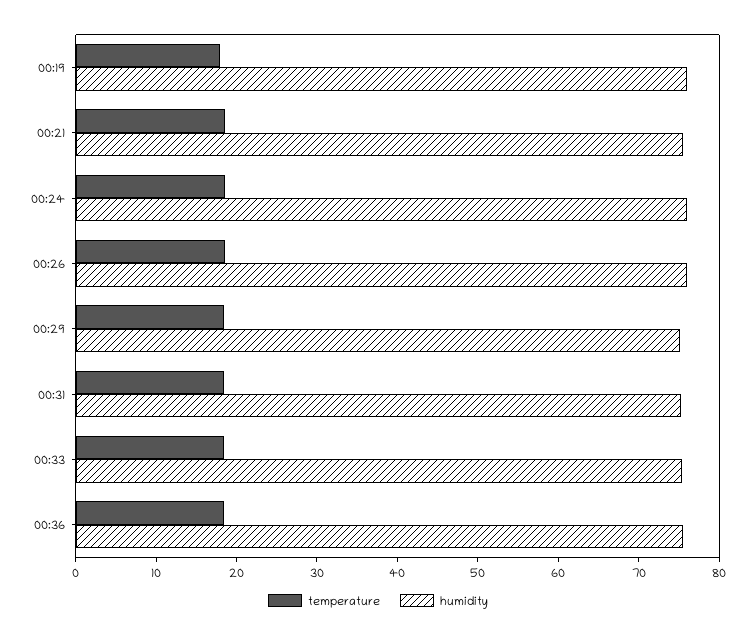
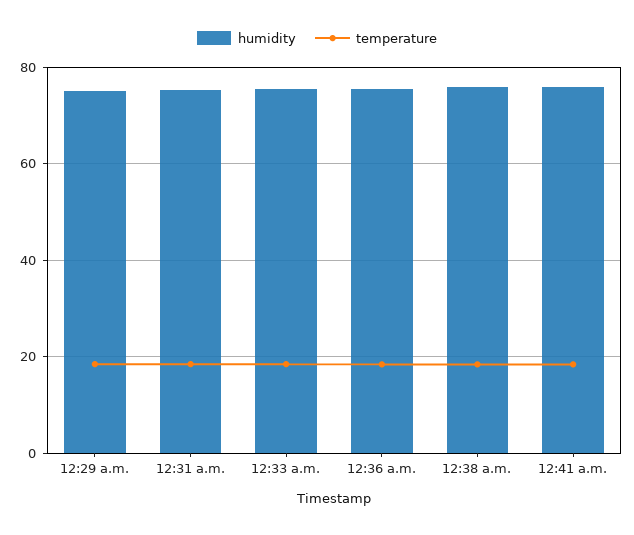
temperature, 00:19: 18 -> none
humidity, 00:19: 76 -> none
temperature, 00:21: 18 -> none
humidity, 00:21: 76 -> none
temperature, 00:24: 18 -> none
humidity, 00:24: 76 -> none
temperature, 00:26: 18 -> none
humidity, 00:26: 76 -> none
humidity, 12:38 a.m.: none -> 76
temperature, 12:38 a.m.: none -> 18
humidity, 12:41 a.m.: none -> 76
temperature, 12:41 a.m.: none -> 18

